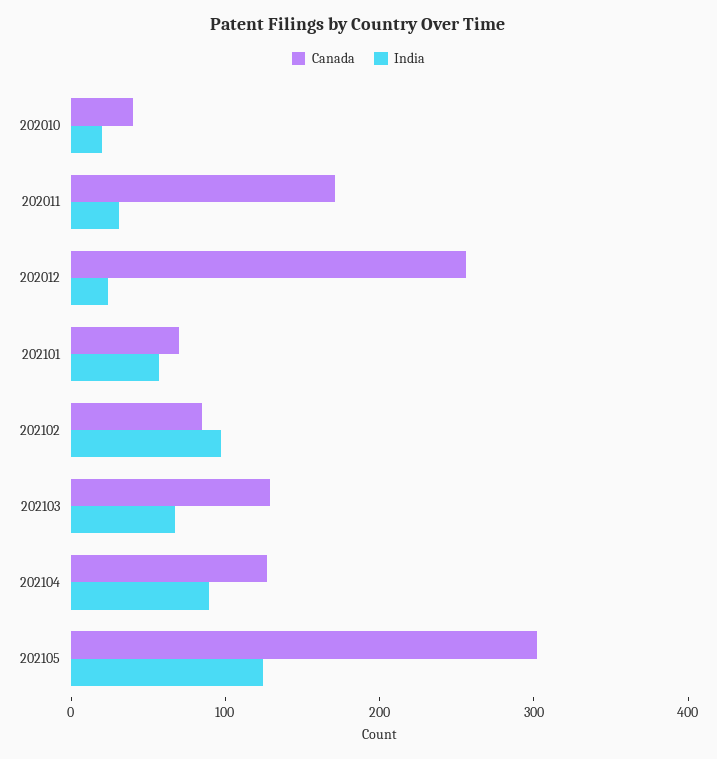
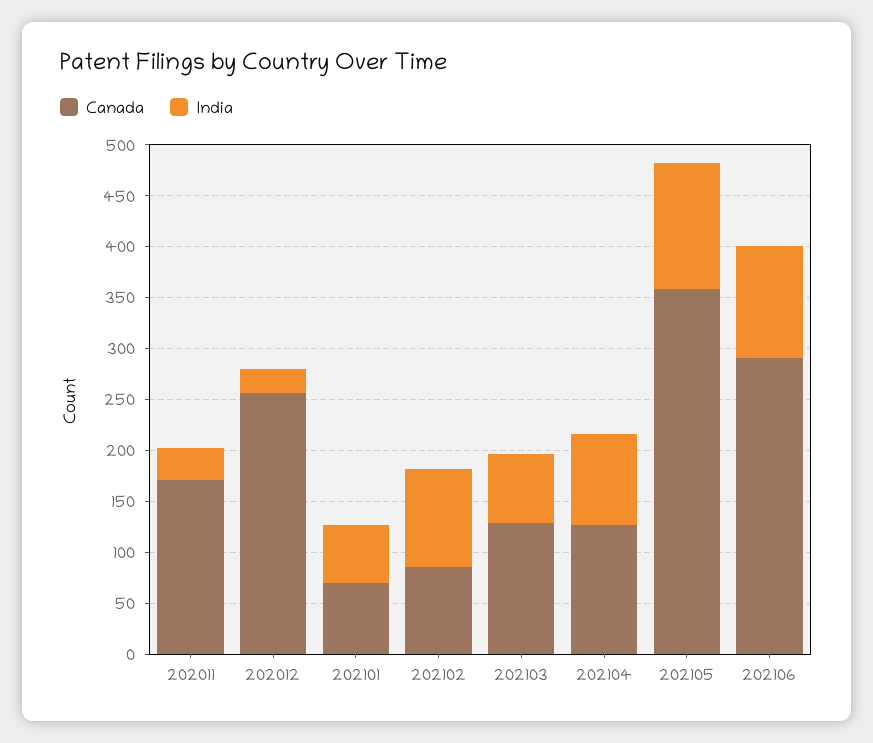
Canada, 202010: 40 -> none
India, 202010: 20 -> none
Canada, 202105: 300 -> 360
Canada, 202106: none -> 290
India, 202106: none -> 110

